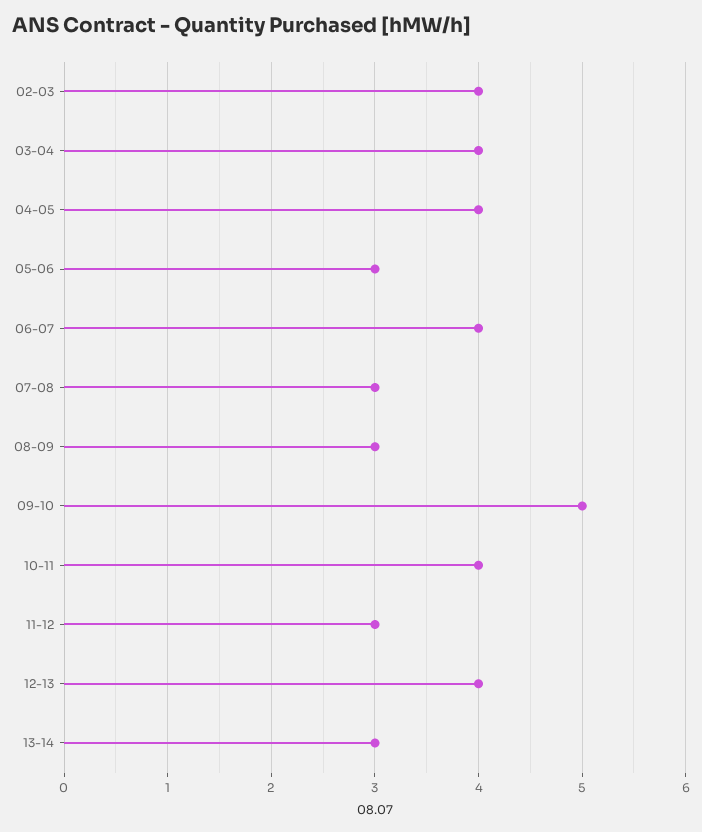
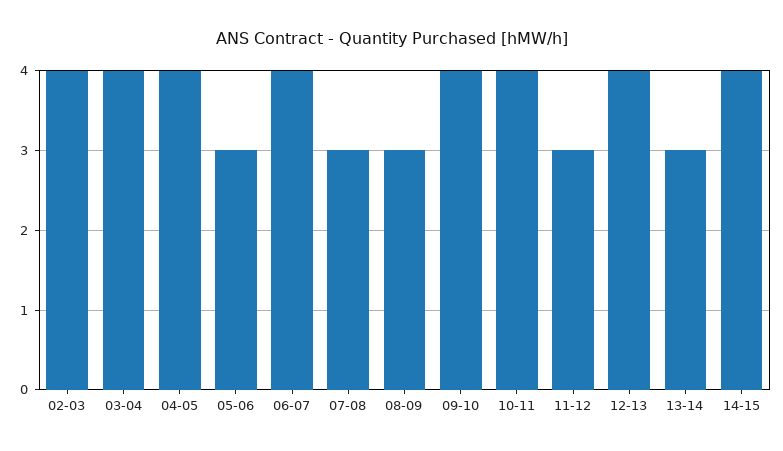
09-10: 5 -> 4
14-15: none -> 4

